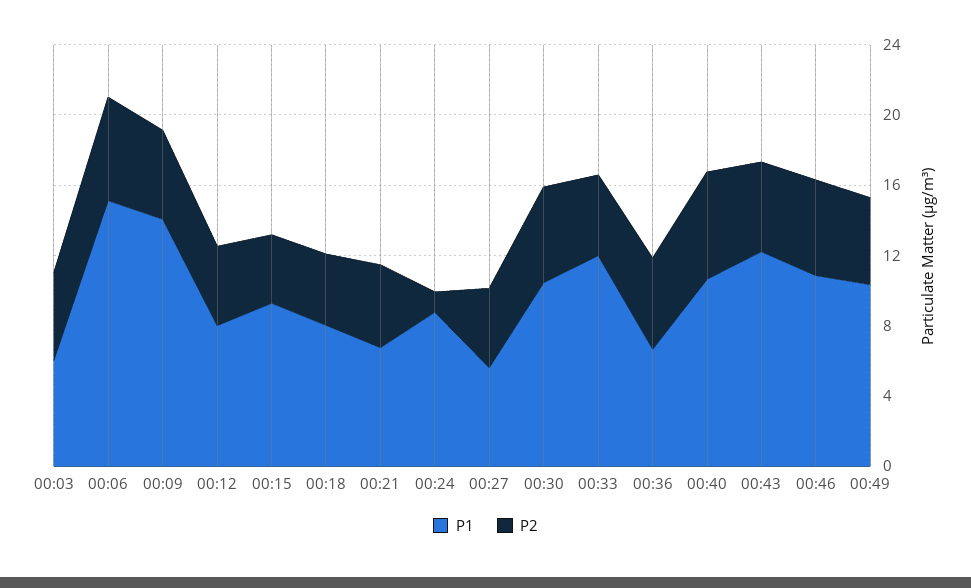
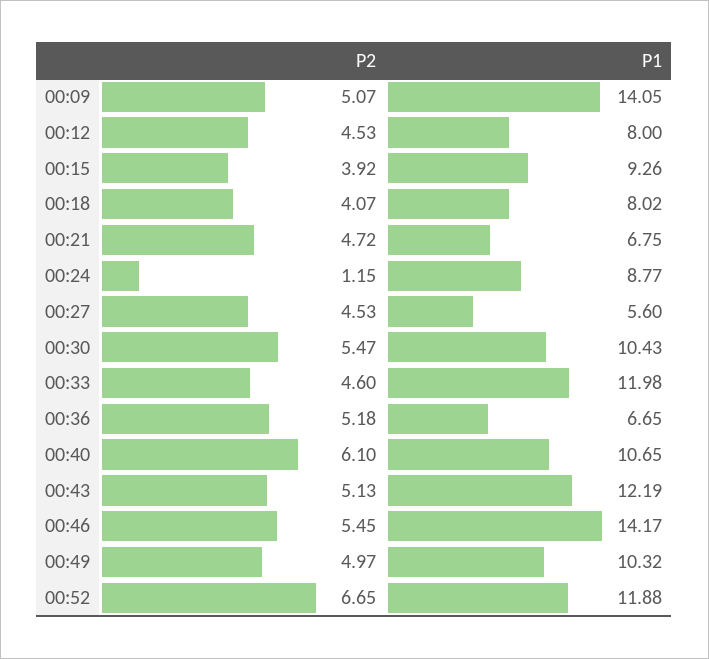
P1, 00:03: 6 -> none
P2, 00:03: 5 -> none
P1, 00:06: 15 -> none
P2, 00:06: 6 -> none
P1, 00:46: 11 -> 14.17
P2, 00:52: none -> 6.65
P1, 00:52: none -> 11.88

